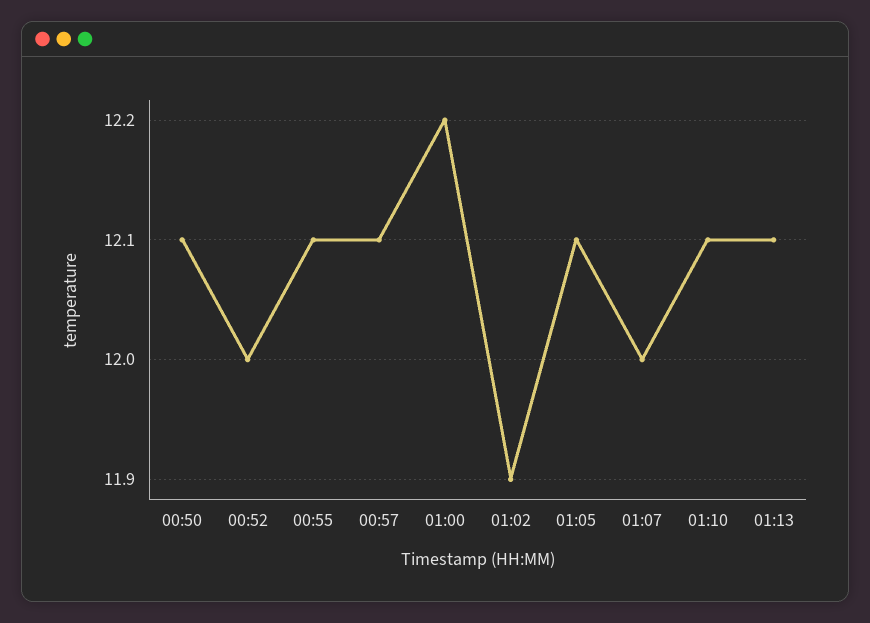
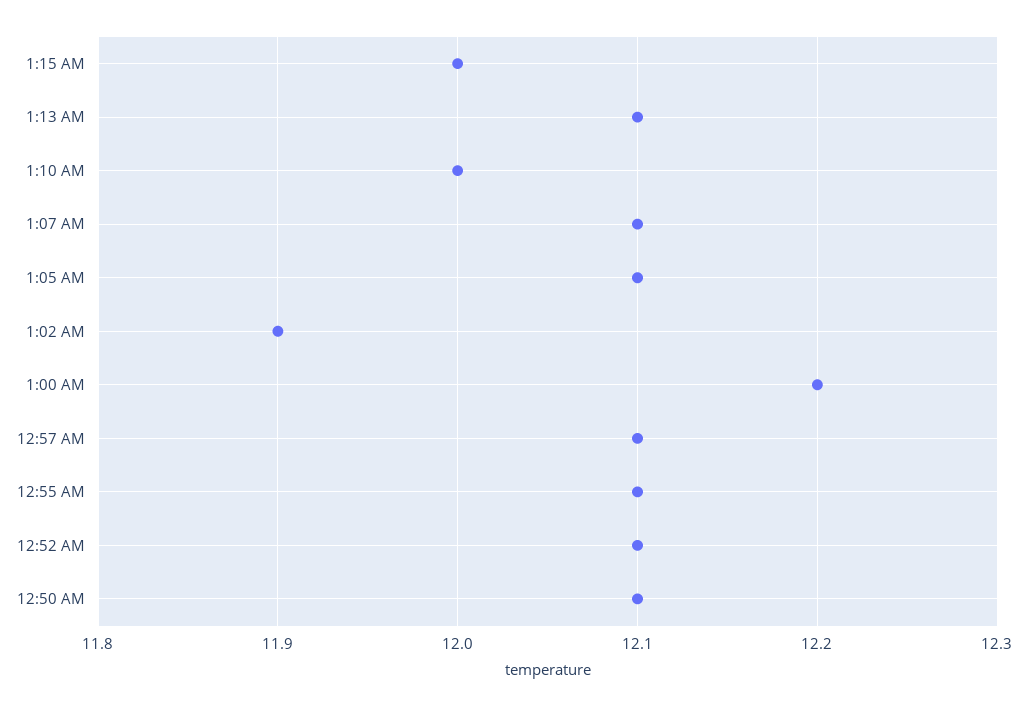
00:52: 12 -> 12.1
01:07: 12 -> 12.1
01:10: 12.1 -> 12
1:15 AM: none -> 12

